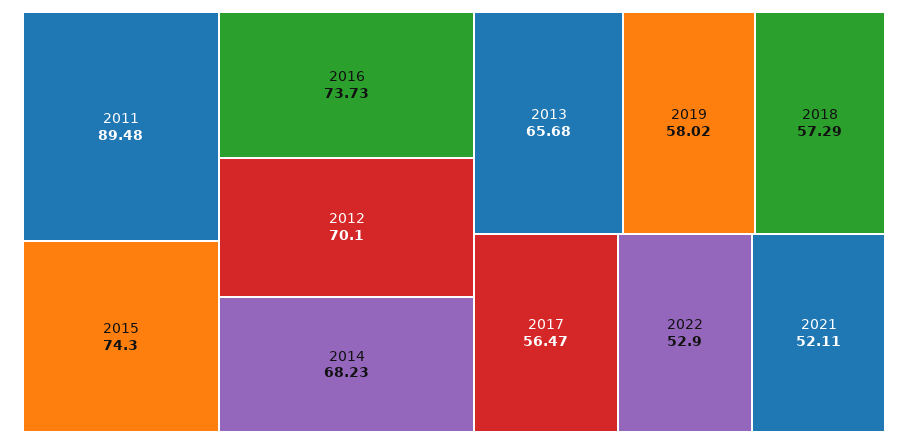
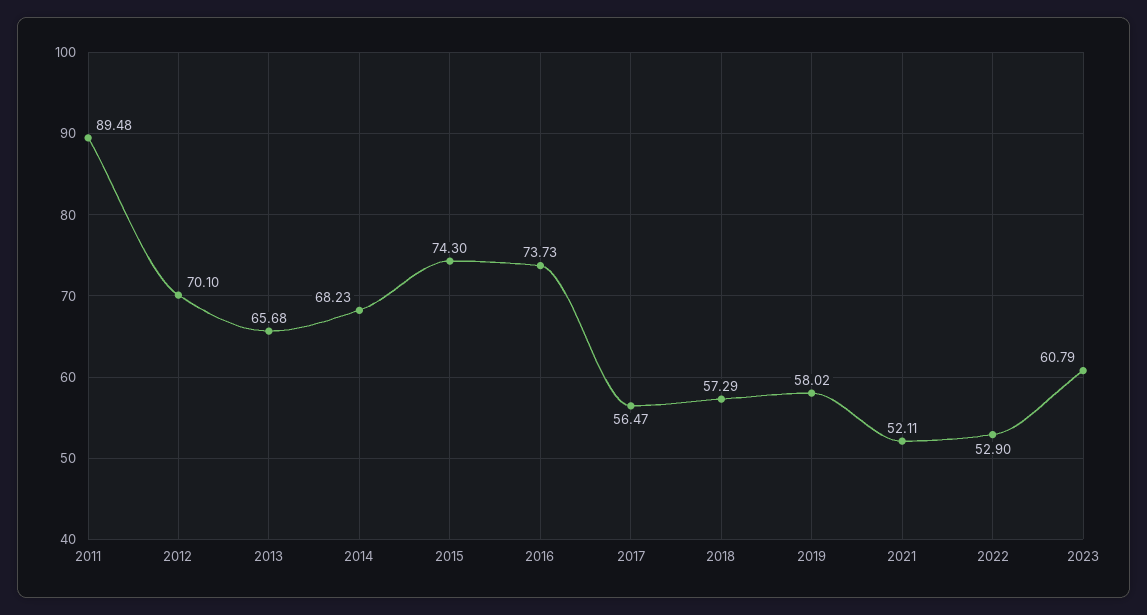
2023: none -> 60.79

